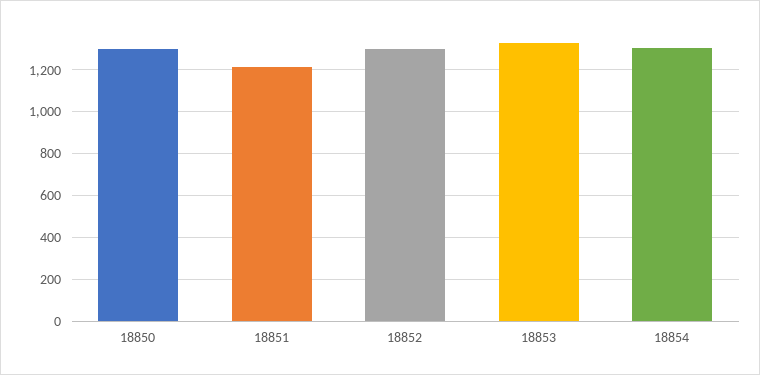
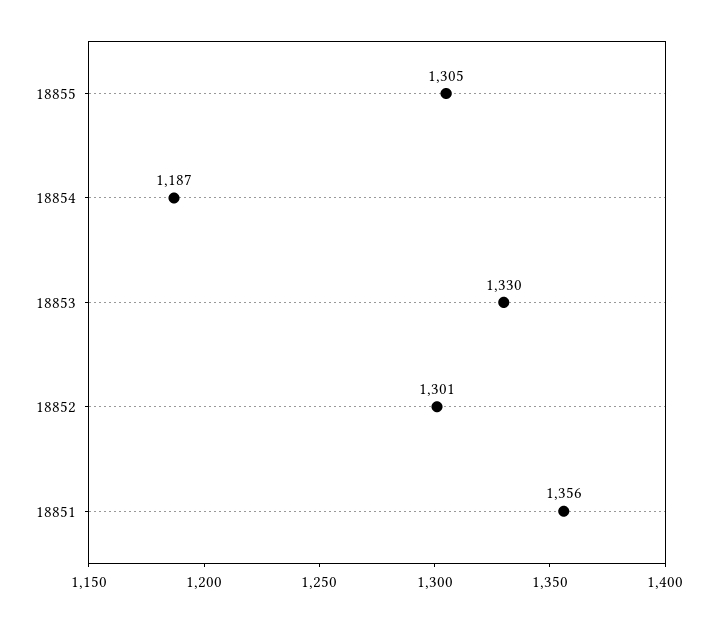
18850: 1300 -> none
18851: 1200 -> 1356
18854: 1300 -> 1187
18855: none -> 1305

